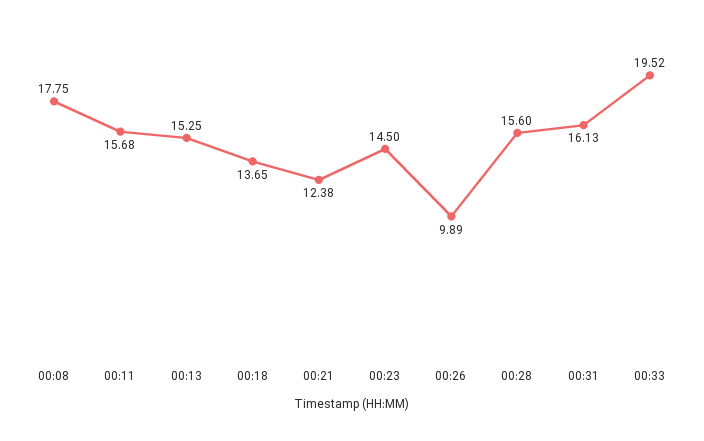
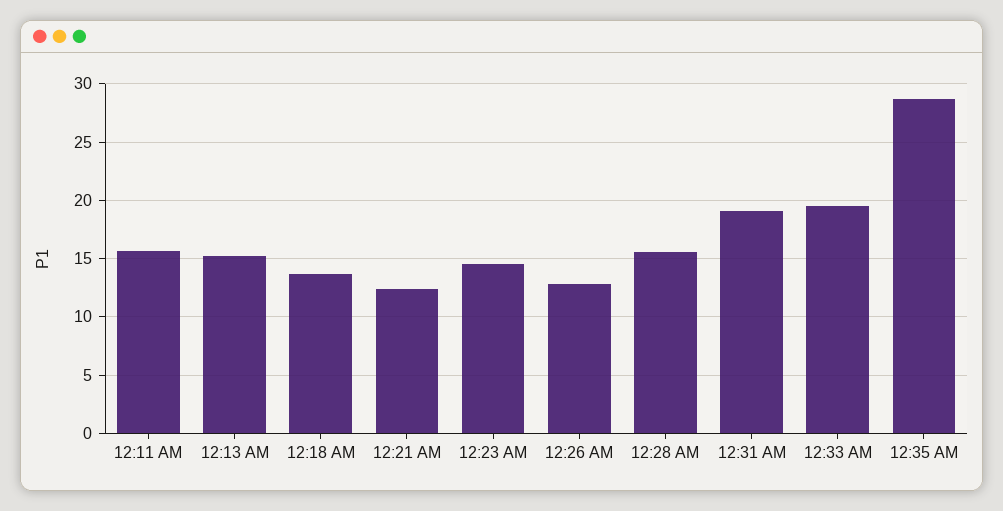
00:08: 17.75 -> none
00:26: 9.89 -> 13
00:31: 16.13 -> 19
12:35 AM: none -> 29

